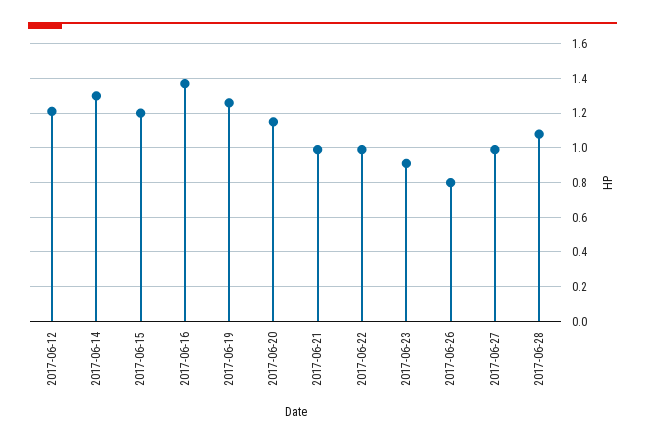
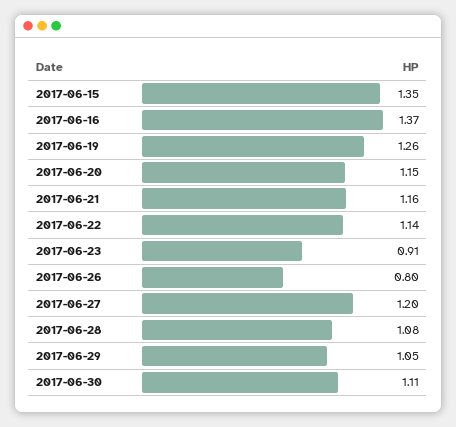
2017-06-12: 1.2 -> none
2017-06-14: 1.3 -> none
2017-06-15: 1.2 -> 1.35
2017-06-21: 1 -> 1.16
2017-06-22: 1 -> 1.14
2017-06-27: 1 -> 1.2
2017-06-29: none -> 1.05
2017-06-30: none -> 1.11

